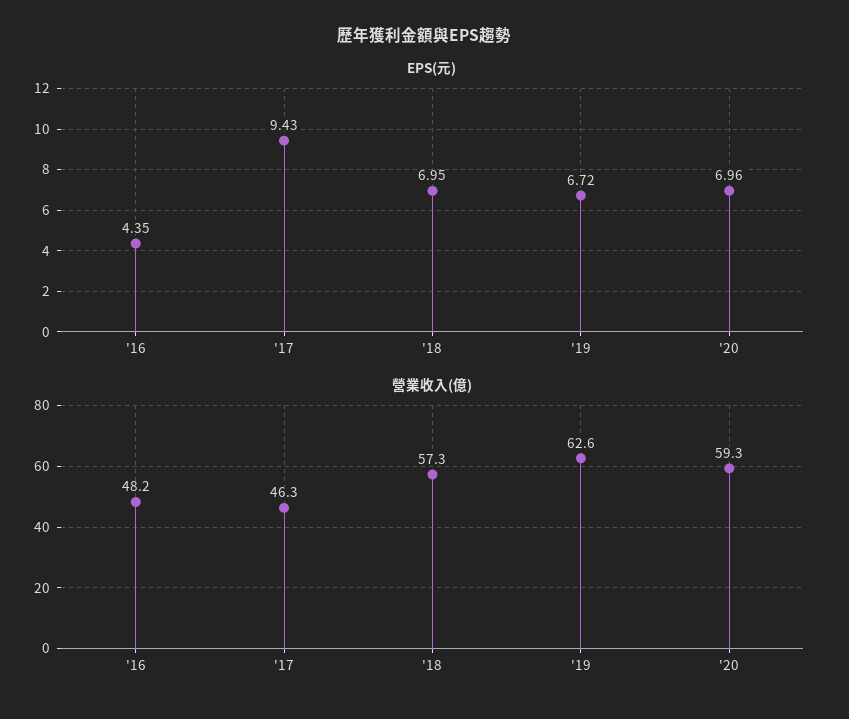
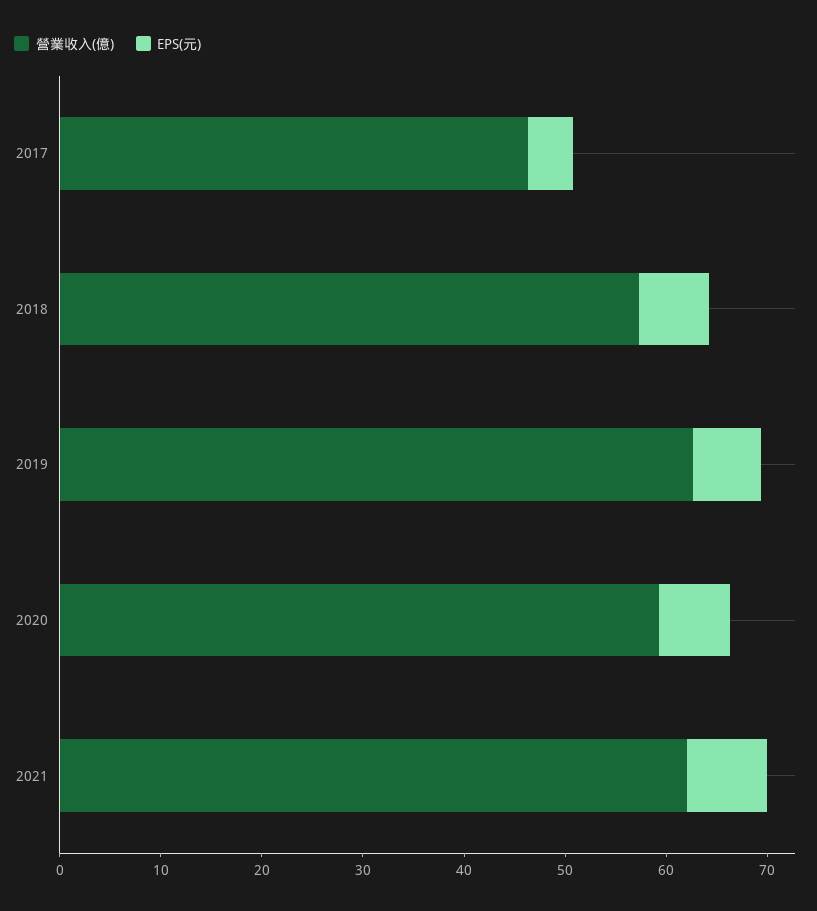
EPS(元), '16: 4.35 -> none
EPS(元), '17: 9.43 -> 4
營業收入(億), '16: 48.2 -> none
營業收入(億), 2021: none -> 62
EPS(元), 2021: none -> 8

